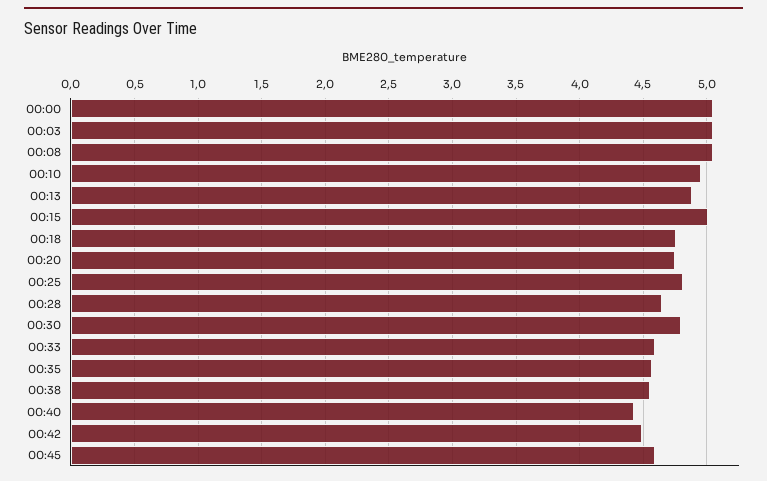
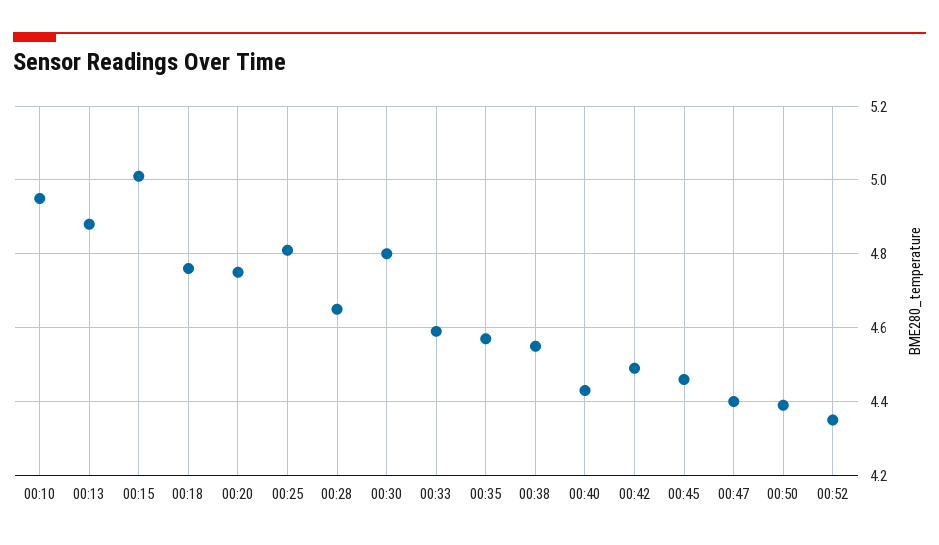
00:00: 5.05 -> none
00:03: 5.05 -> none
00:08: 5.05 -> none
00:45: 4.6 -> 4.45
00:47: none -> 4.4
00:50: none -> 4.4
00:52: none -> 4.35

